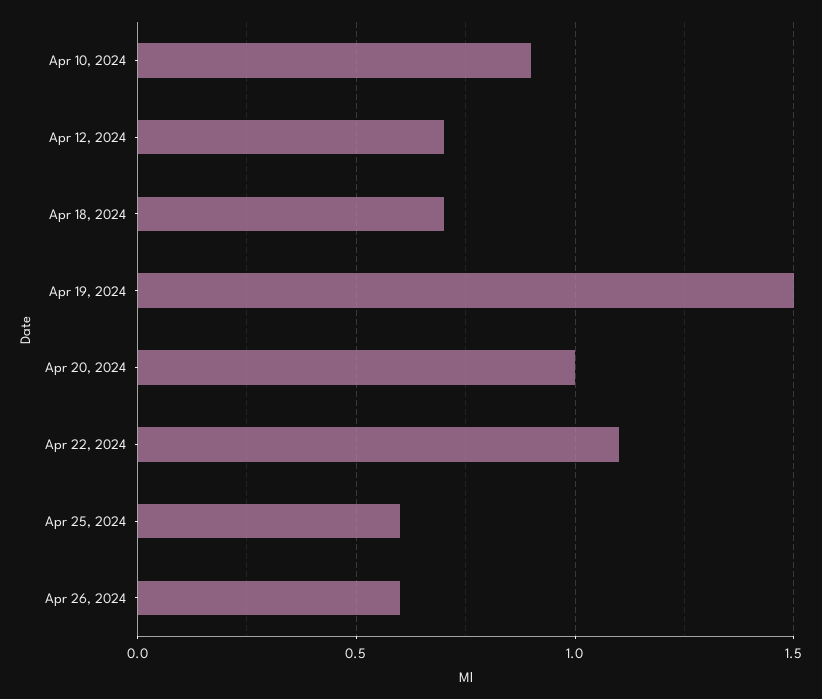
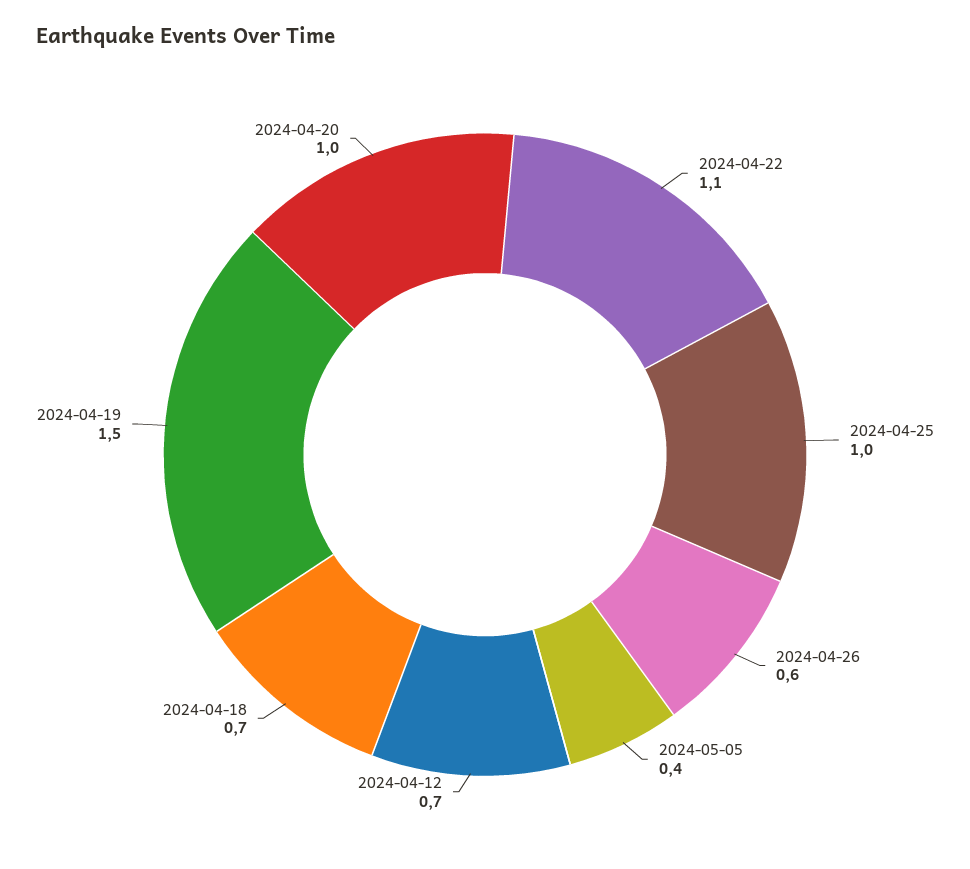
Apr 10, 2024: 0.9 -> none
Apr 25, 2024: 0.6 -> 1
2024-05-05: none -> 0.4

